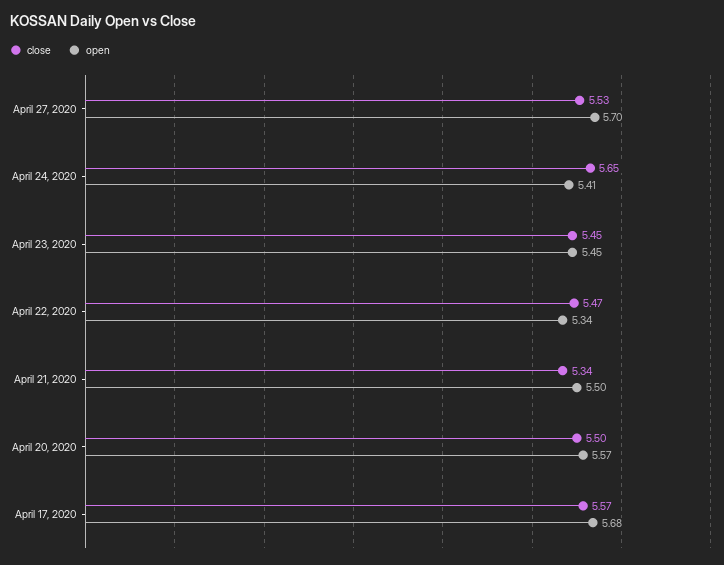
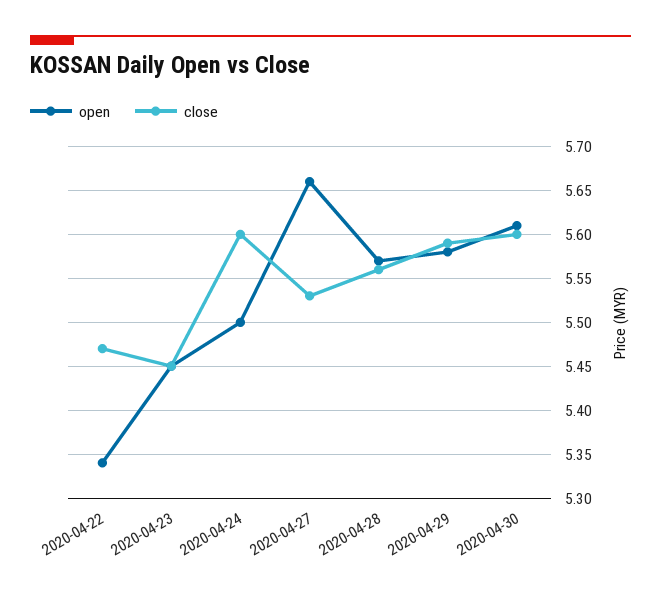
open, April 27, 2020: 5.7 -> 5.66
close, April 24, 2020: 5.65 -> 5.6
open, April 24, 2020: 5.41 -> 5.5
close, April 21, 2020: 5.34 -> none
open, April 21, 2020: 5.5 -> none
close, April 20, 2020: 5.5 -> none
open, April 20, 2020: 5.57 -> none
close, April 17, 2020: 5.57 -> none
open, April 17, 2020: 5.68 -> none
open, 2020-04-28: none -> 5.57
close, 2020-04-28: none -> 5.56
open, 2020-04-29: none -> 5.58
close, 2020-04-29: none -> 5.59
open, 2020-04-30: none -> 5.61
close, 2020-04-30: none -> 5.6

